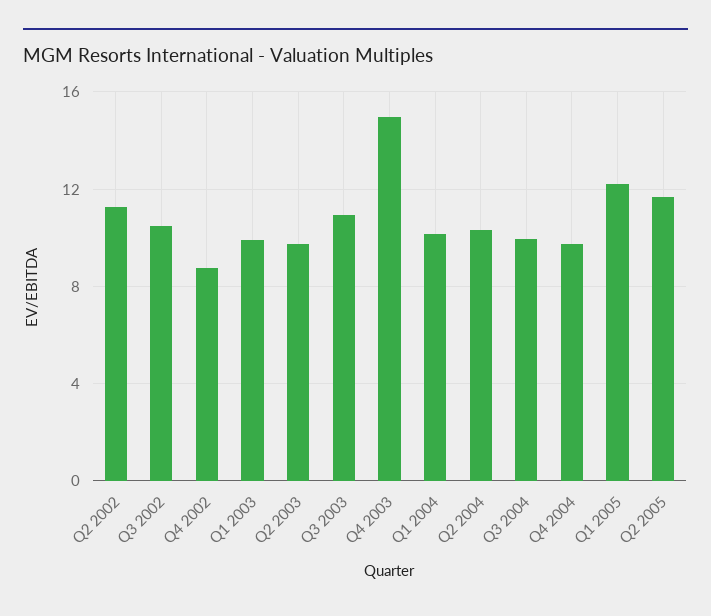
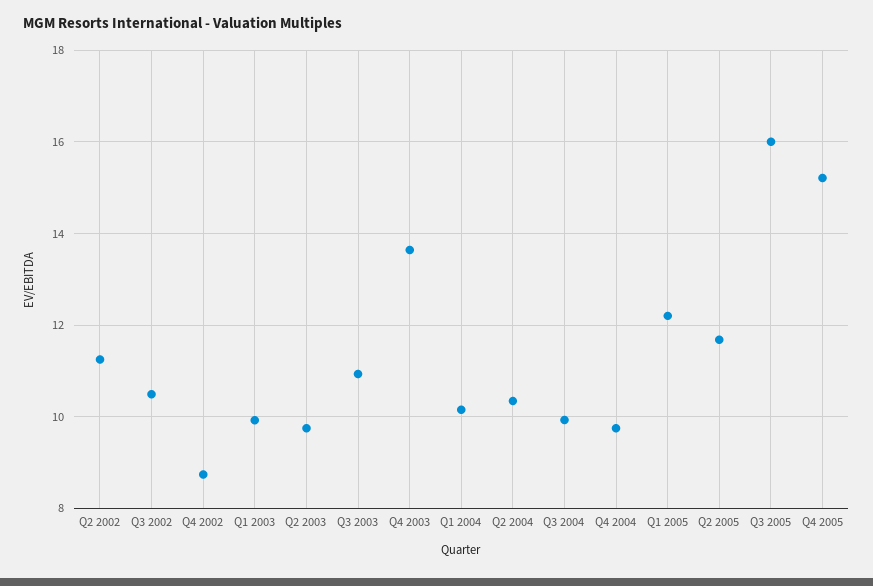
Q4 2003: 15 -> 13.6
Q3 2005: none -> 16
Q4 2005: none -> 15.2

